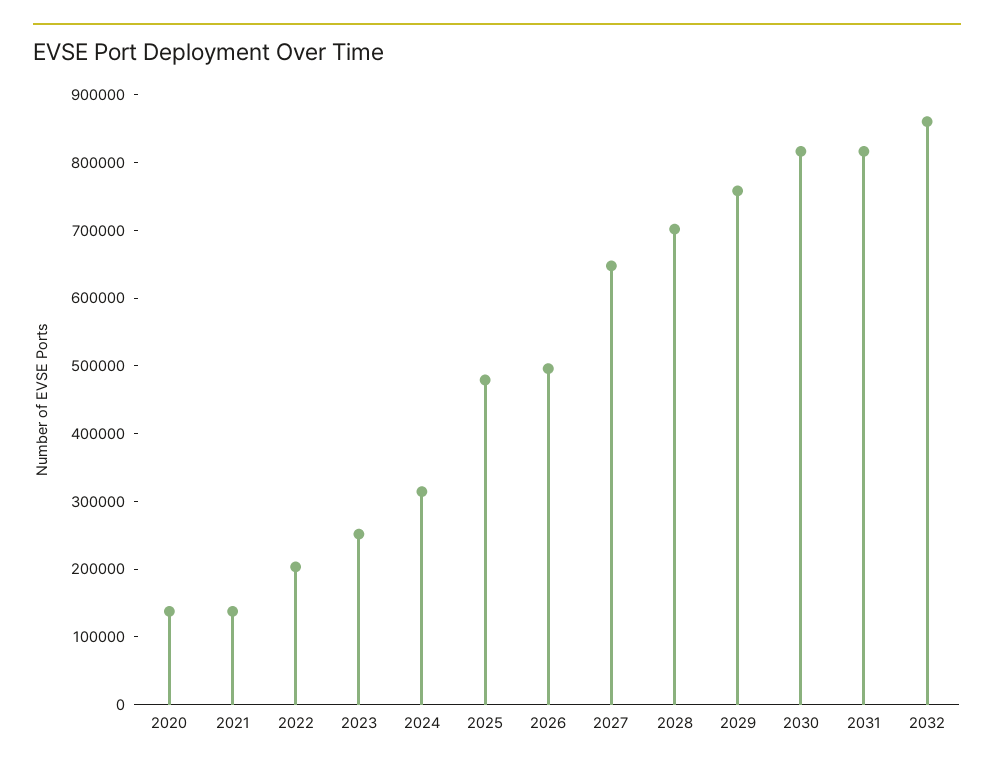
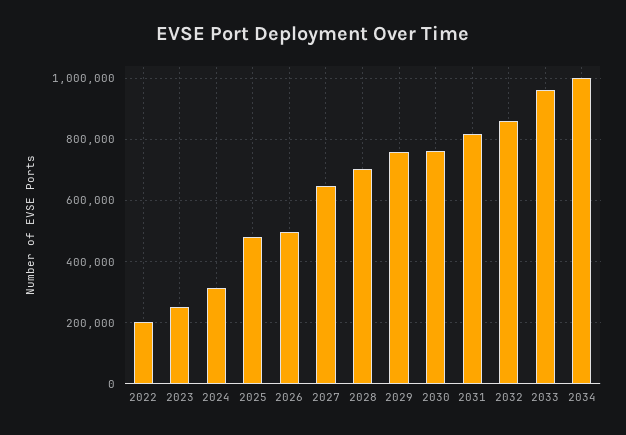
2020: 140000 -> none
2021: 140000 -> none
2030: 820000 -> 760000
2033: none -> 960000
2034: none -> 1000000

